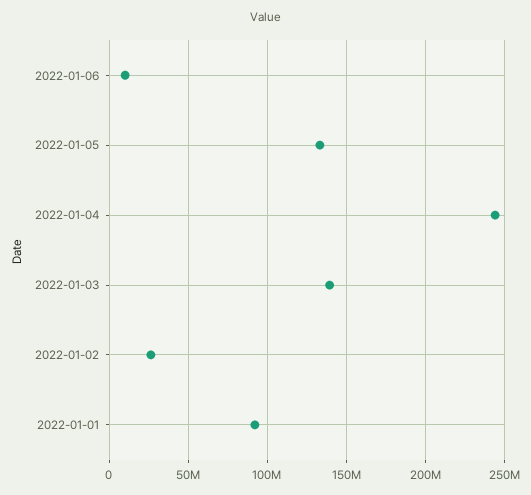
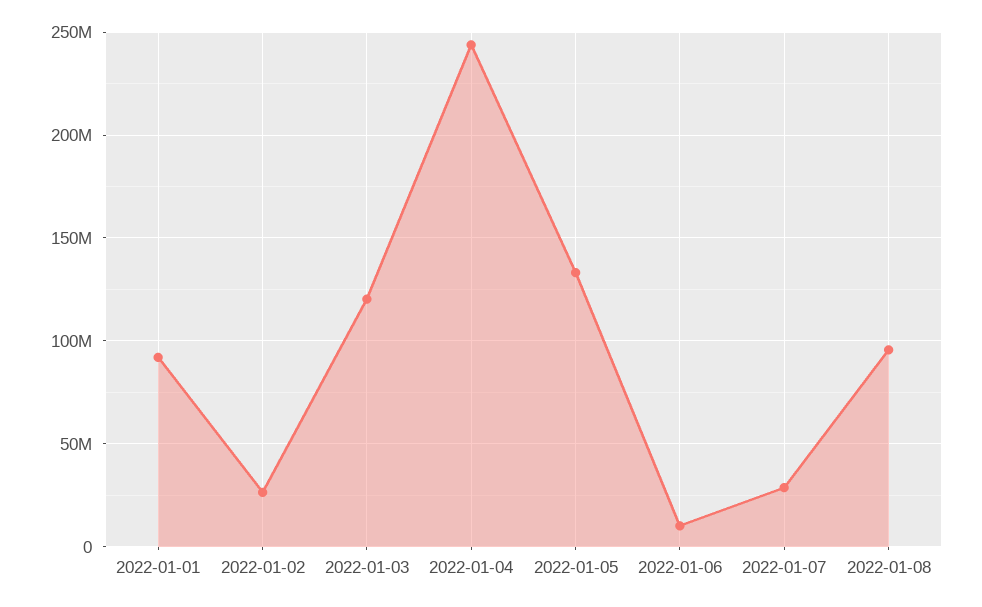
2022-01-03: 140000000 -> 120000000
2022-01-07: none -> 30000000
2022-01-08: none -> 95000000

